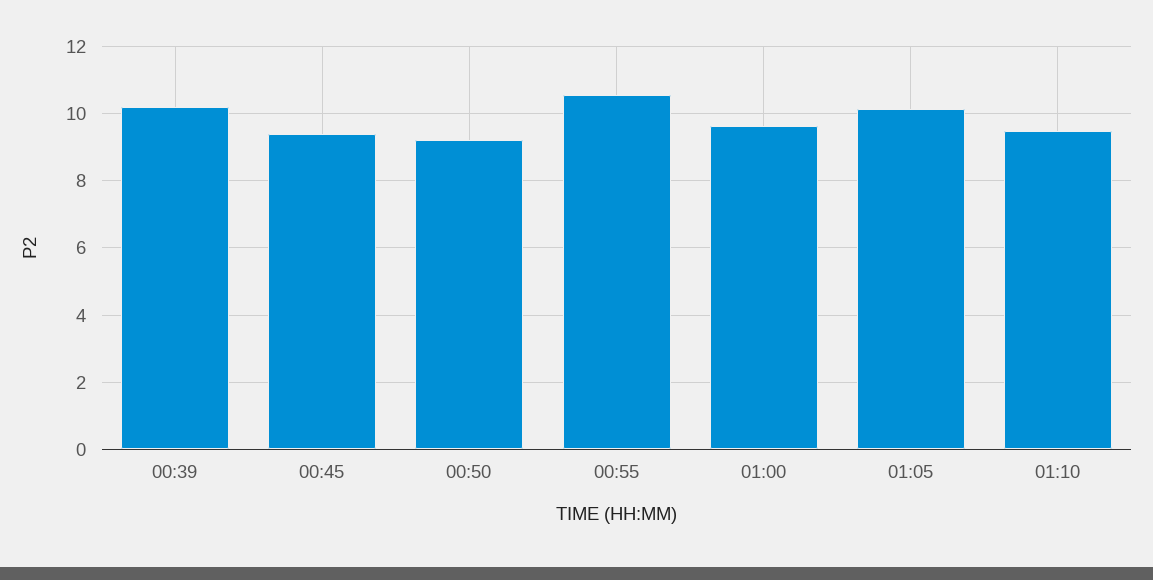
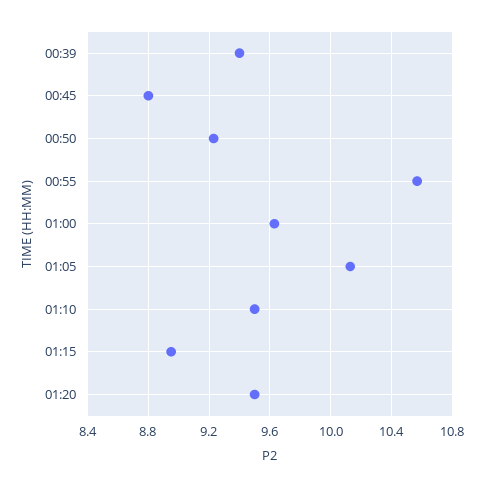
00:39: 10.2 -> 9.4
00:45: 9.4 -> 8.8
01:15: none -> 8.95
01:20: none -> 9.5

